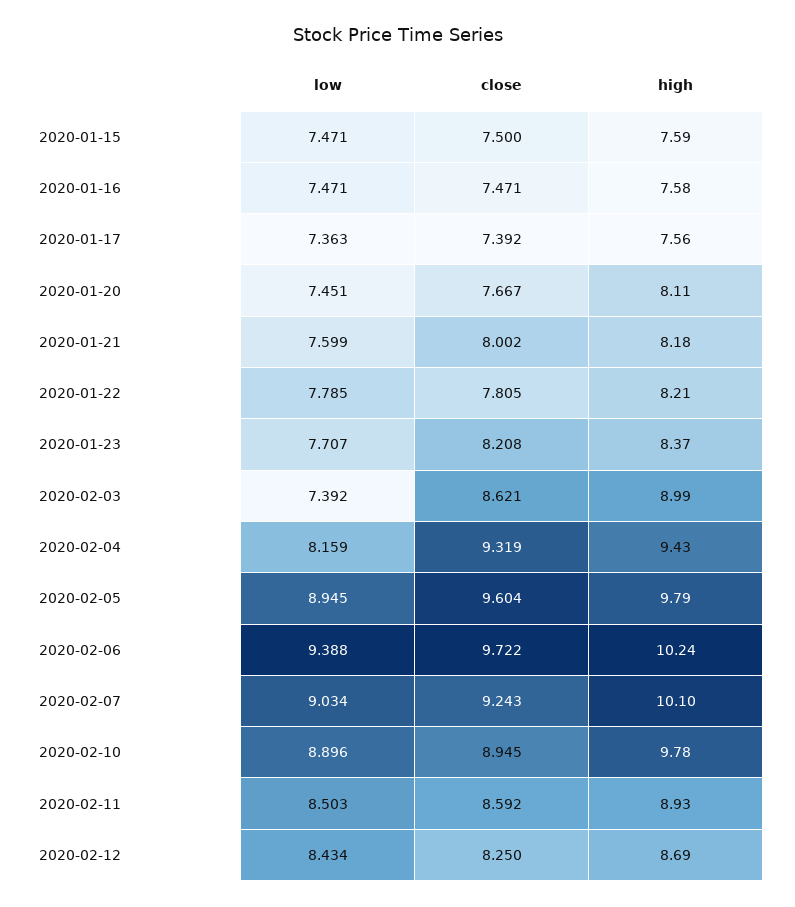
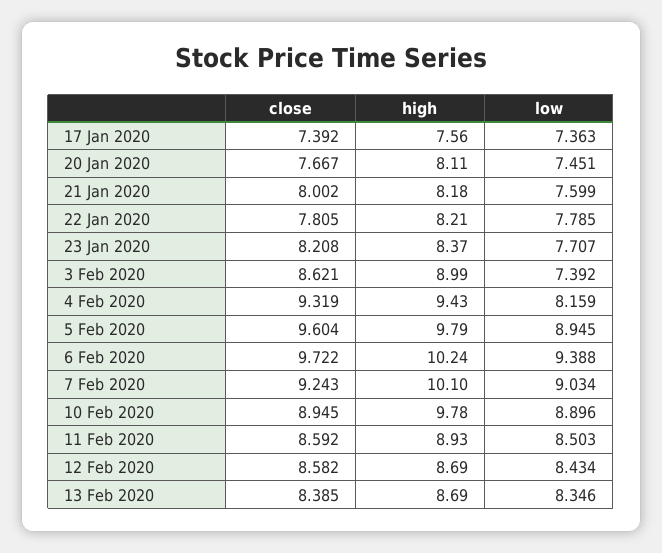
low, 2020-01-15: 7.471 -> none
close, 2020-01-15: 7.5 -> none
high, 2020-01-15: 7.59 -> none
low, 2020-01-16: 7.471 -> none
close, 2020-01-16: 7.471 -> none
high, 2020-01-16: 7.58 -> none
close, 2020-02-12: 8.25 -> 8.582
close, 13 Feb 2020: none -> 8.385
high, 13 Feb 2020: none -> 8.69
low, 13 Feb 2020: none -> 8.346

